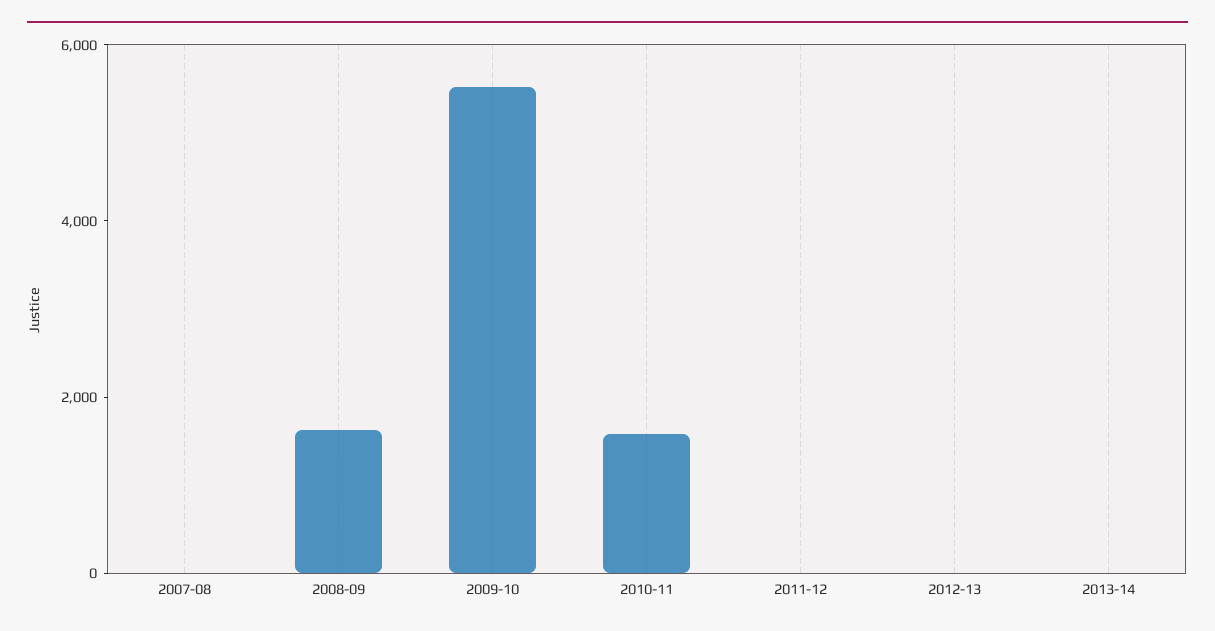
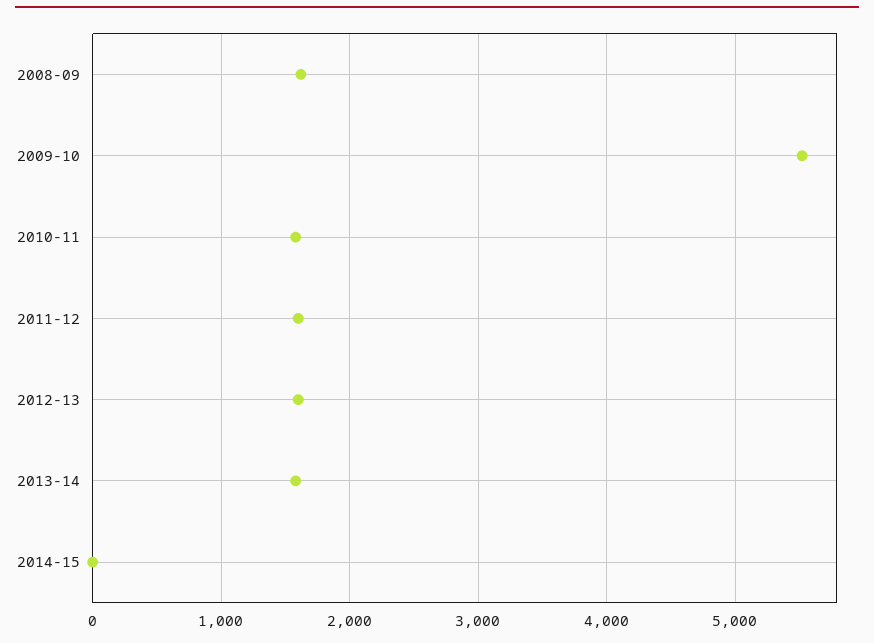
2007-08: 0 -> none
2011-12: 0 -> 1600
2012-13: 0 -> 1600
2013-14: 0 -> 1600
2014-15: none -> 0

